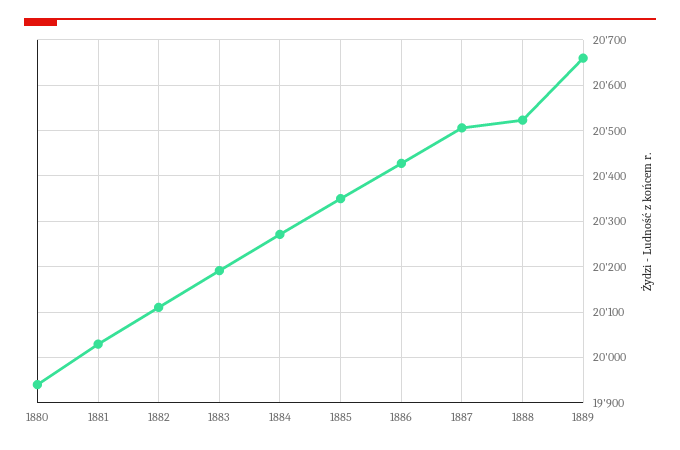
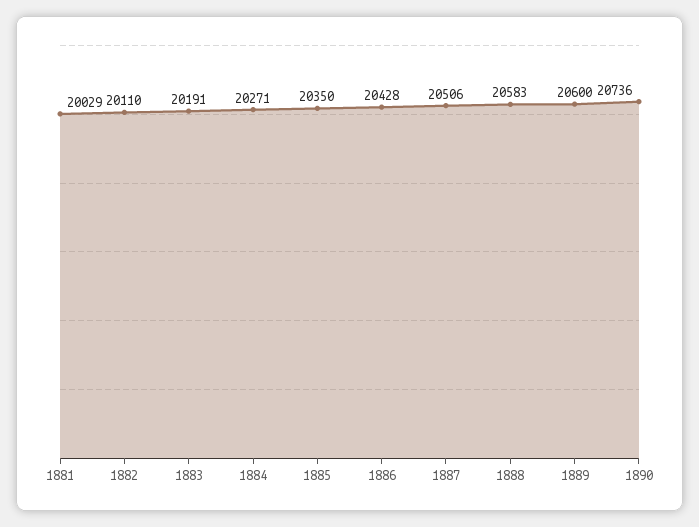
1880: 19940 -> none
1888: 20520 -> 20583
1889: 20660 -> 20600
1890: none -> 20736

